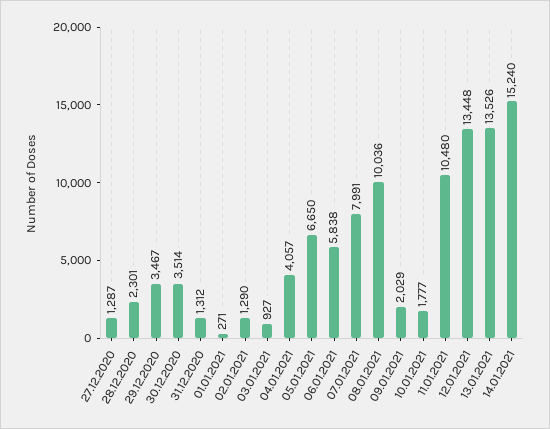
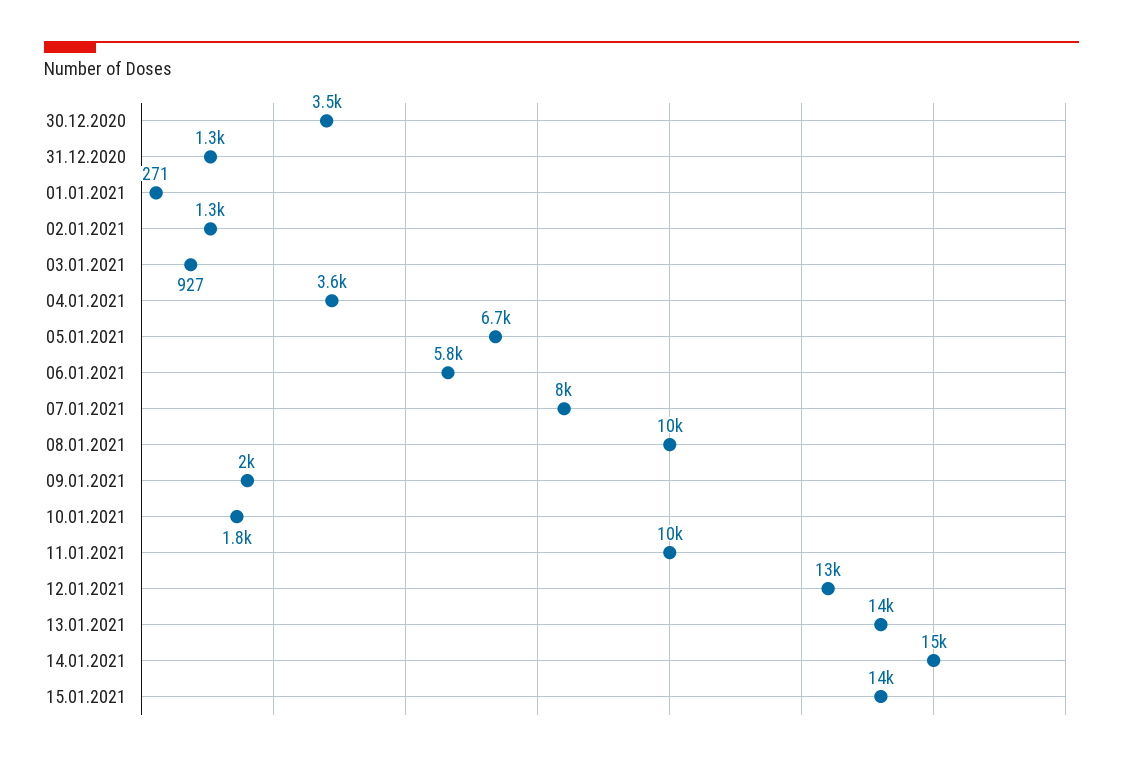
27.12.2020: 1287 -> none
28.12.2020: 2301 -> none
29.12.2020: 3467 -> none
04.01.2021: 4057 -> 3600
15.01.2021: none -> 14000

